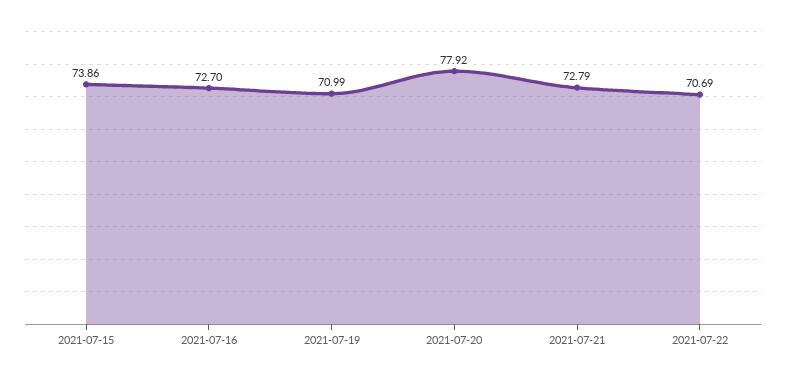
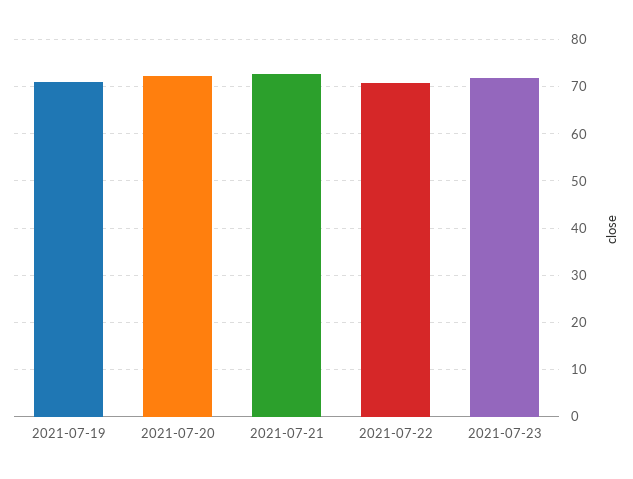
2021-07-15: 73.86 -> none
2021-07-16: 72.7 -> none
2021-07-20: 77.92 -> 72
2021-07-23: none -> 72

